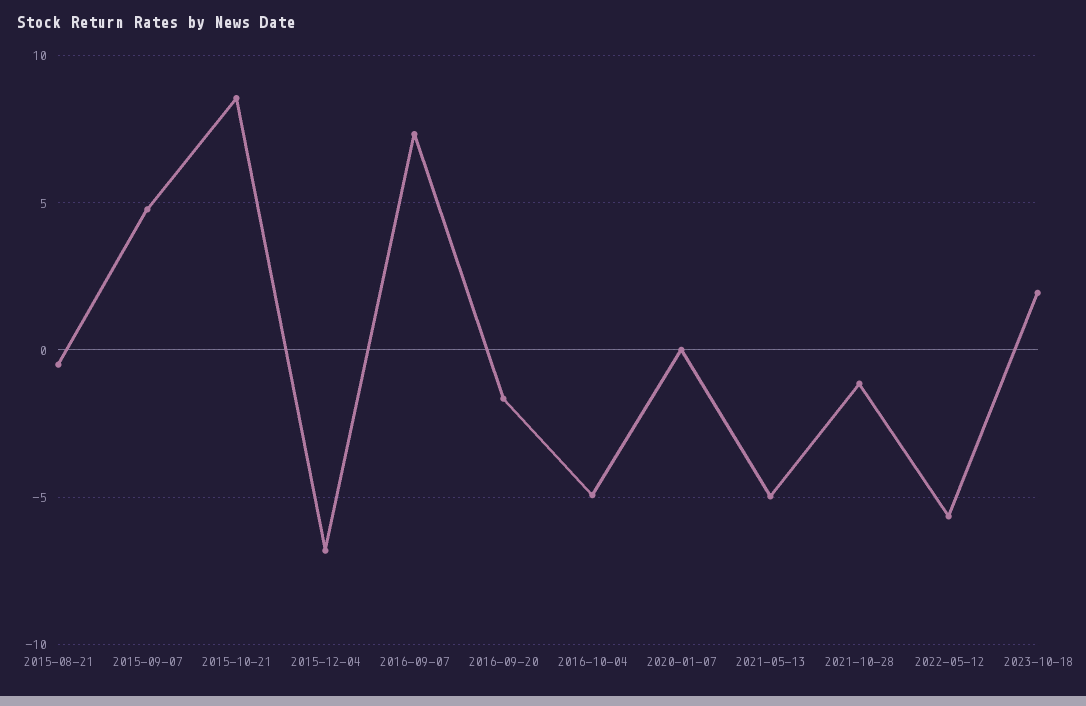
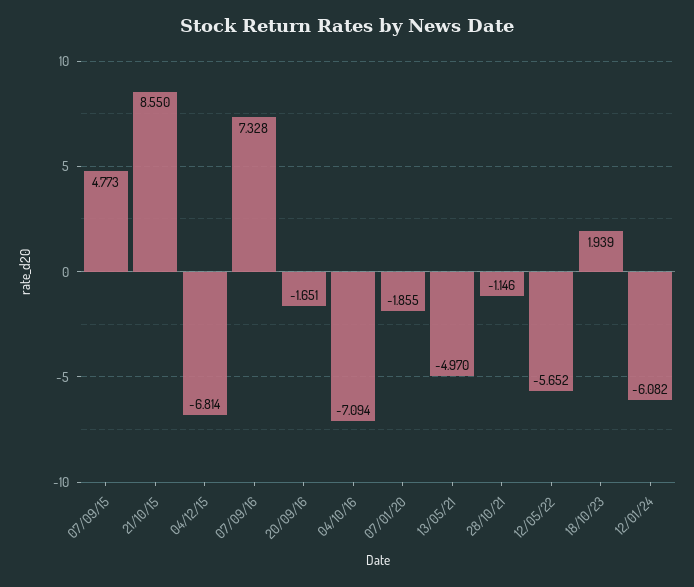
2015-08-21: -0.5 -> none
2016-10-04: -5 -> -7.094
2020-01-07: 0 -> -1.855
12/01/24: none -> -6.082

